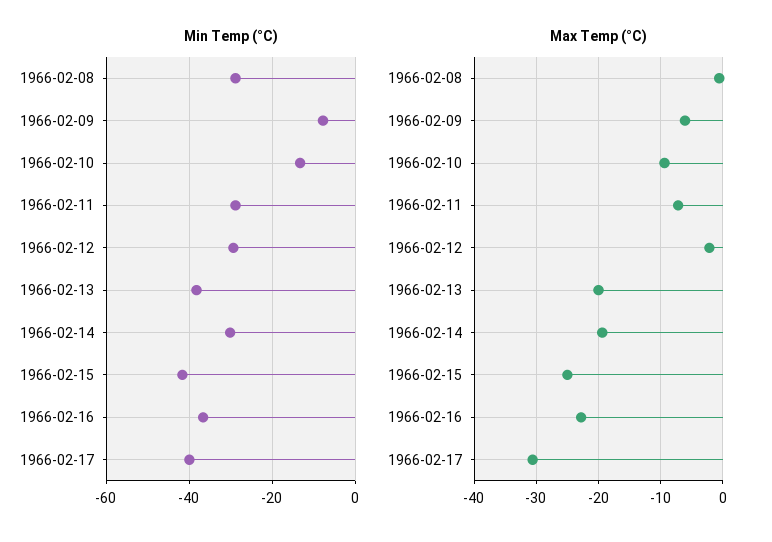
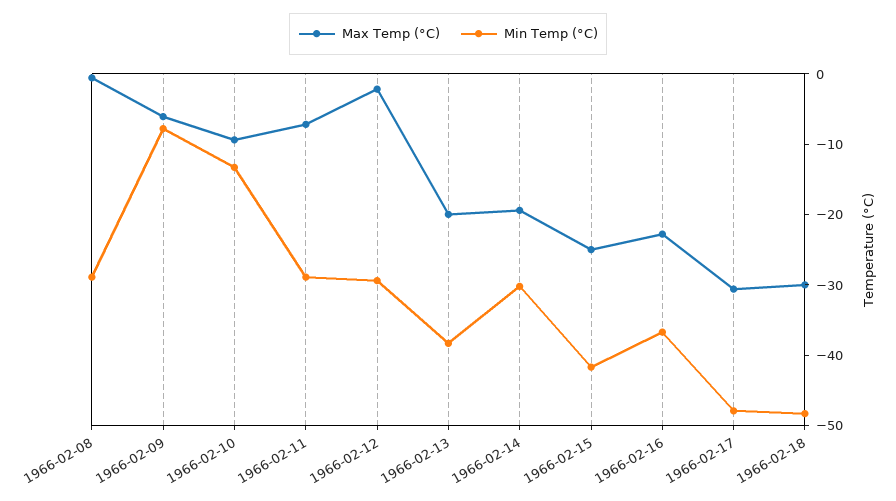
Min Temp (°C), 1966-02-17: -40 -> -48
Max Temp (°C), 1966-02-18: none -> -30
Min Temp (°C), 1966-02-18: none -> -48

